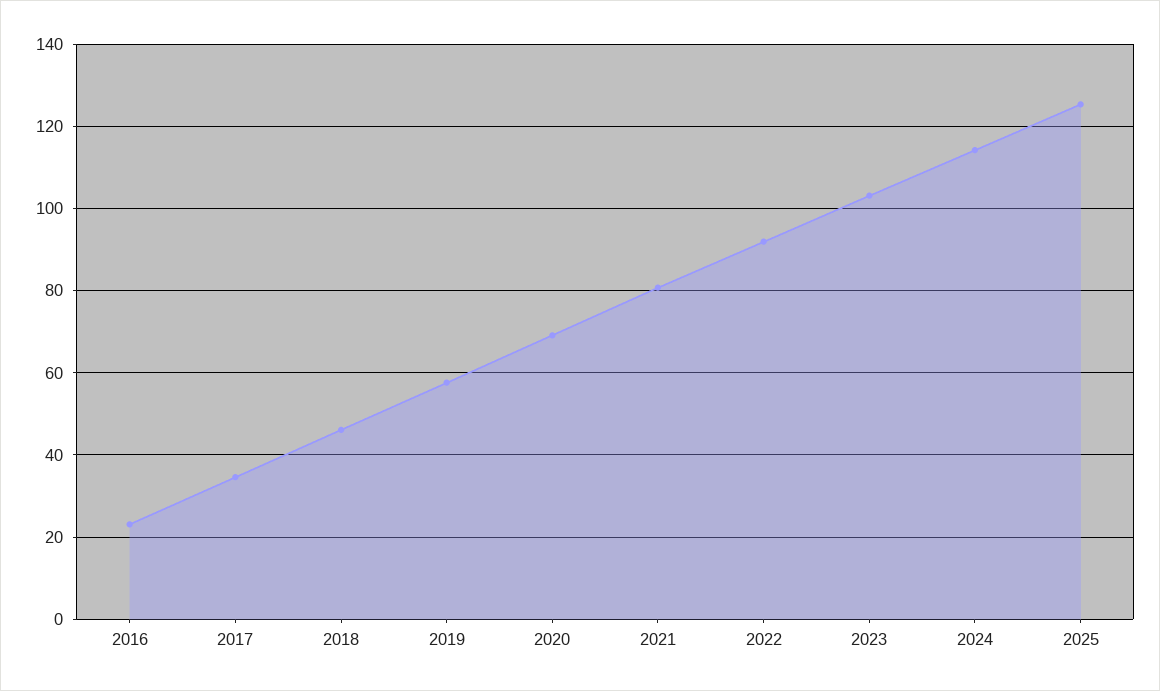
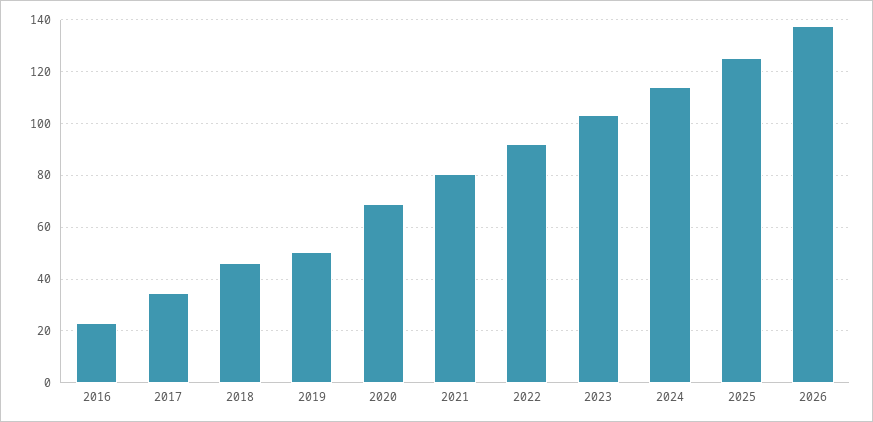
2019: 58 -> 50
2026: none -> 137.5

